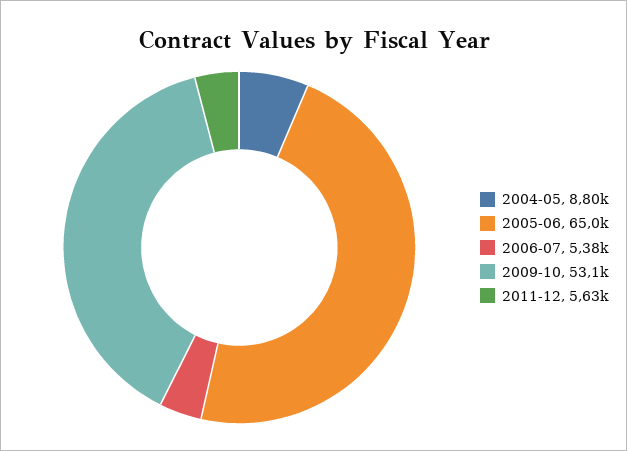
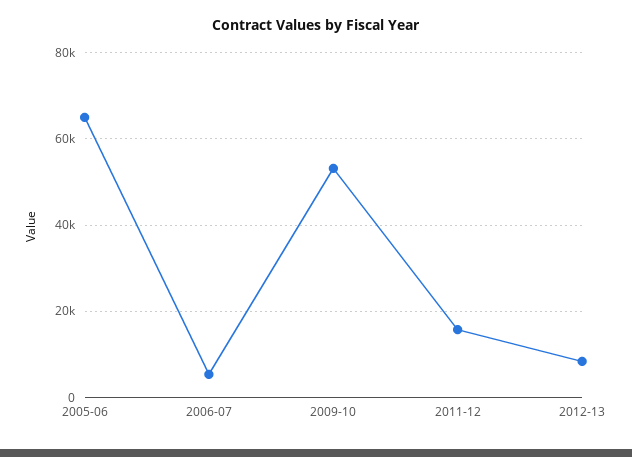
2004-05: 8800 -> none
2011-12: 5630 -> 16000
2012-13: none -> 8000

